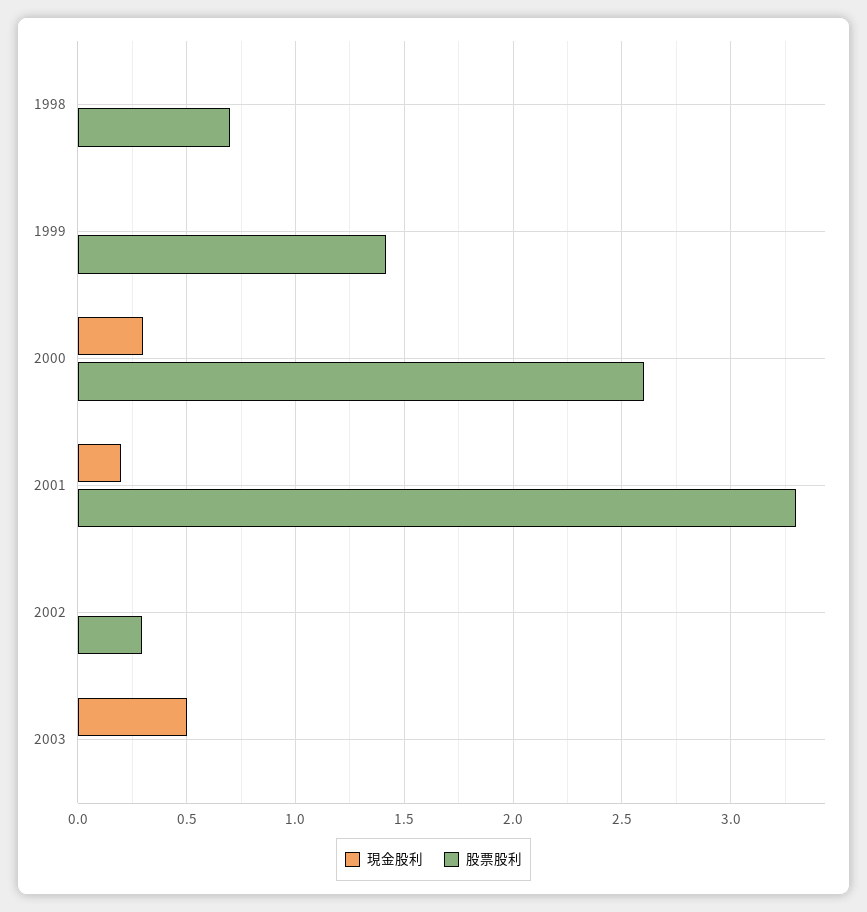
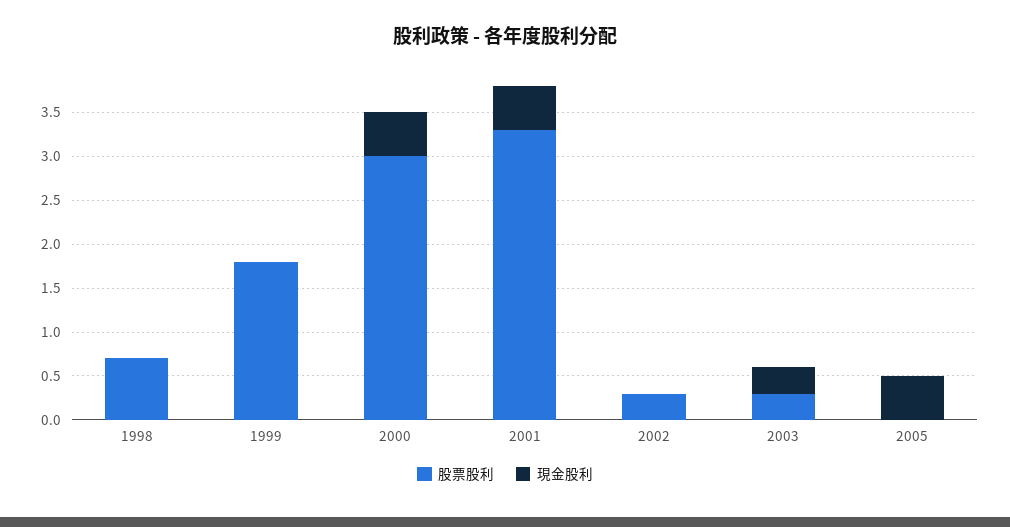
股票股利, 1999: 1.4 -> 1.8
現金股利, 2000: 0.3 -> 0.5
股票股利, 2000: 2.6 -> 3
現金股利, 2001: 0.2 -> 0.5
現金股利, 2003: 0.5 -> 0.3
股票股利, 2003: 0 -> 0.3
股票股利, 2005: none -> 0
現金股利, 2005: none -> 0.5

